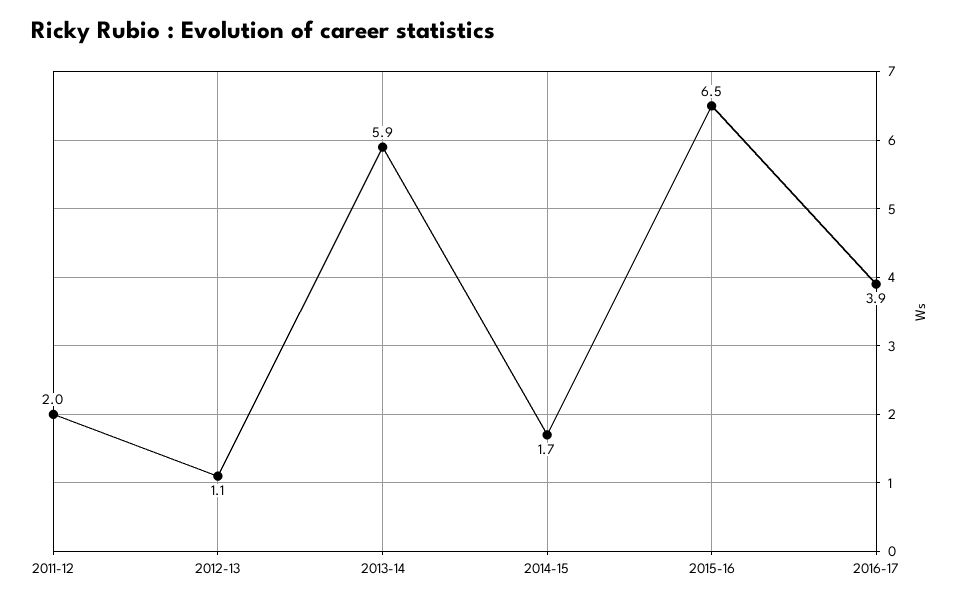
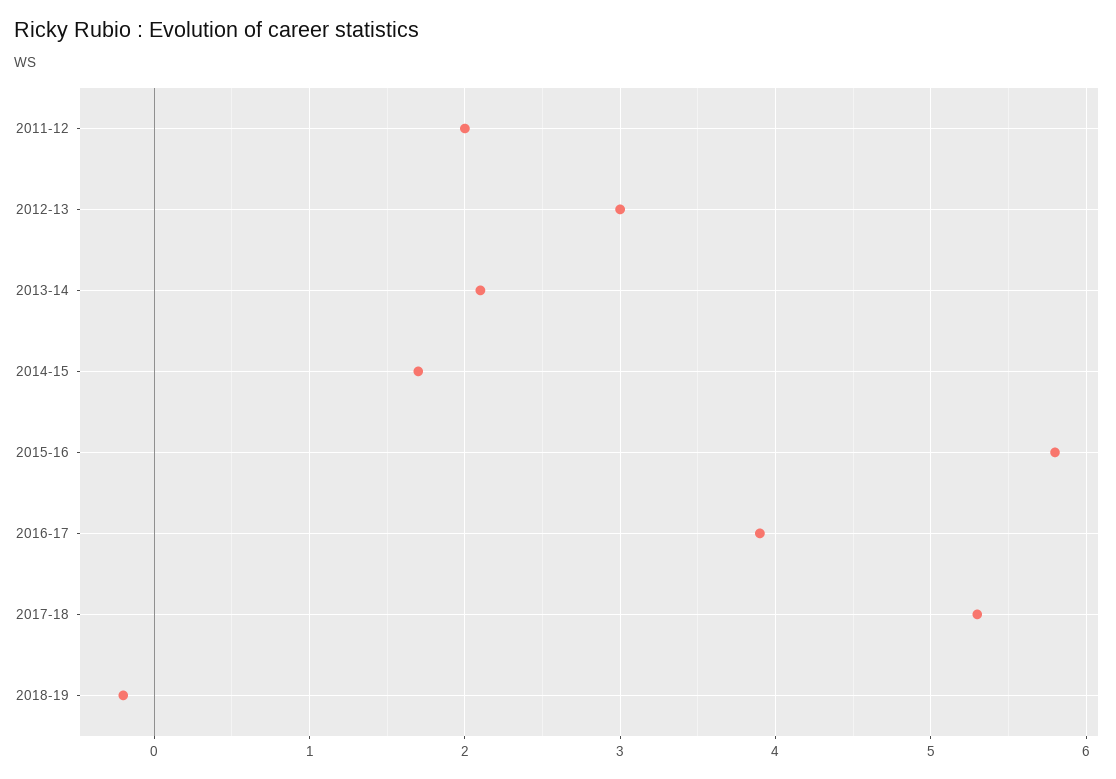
2012-13: 1.1 -> 3
2013-14: 5.9 -> 2.1
2015-16: 6.5 -> 5.8
2017-18: none -> 5.3
2018-19: none -> -0.2

